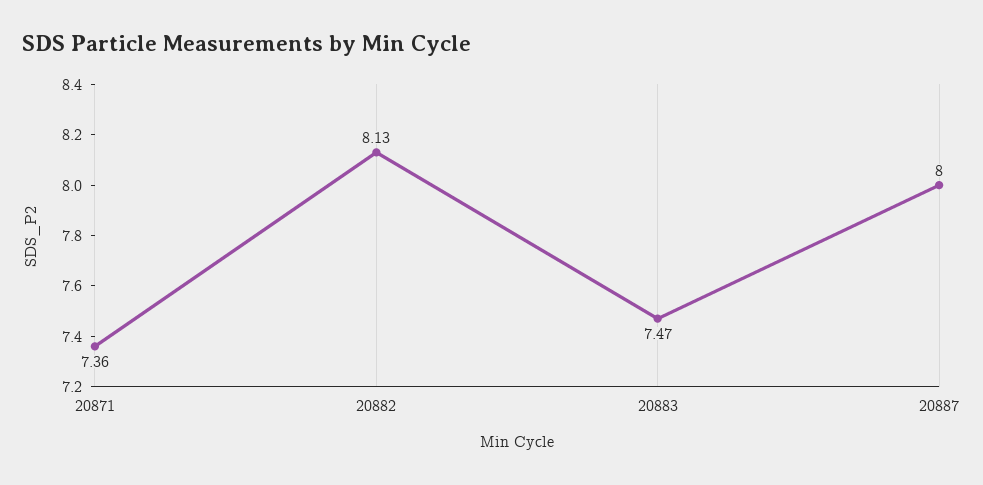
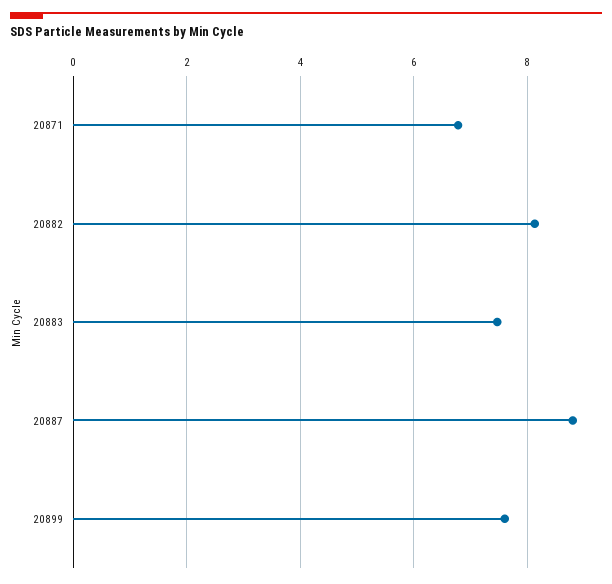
20871: 7.36 -> 6.8
20887: 8 -> 8.8
20899: none -> 7.6

